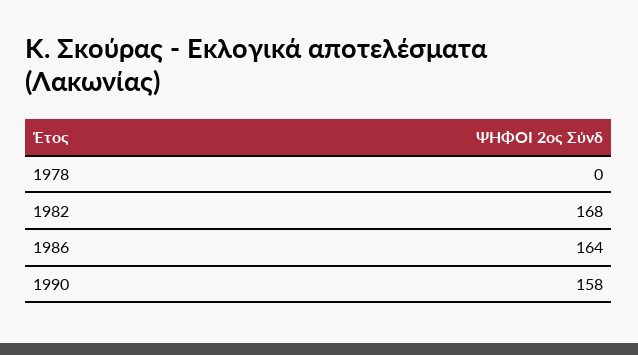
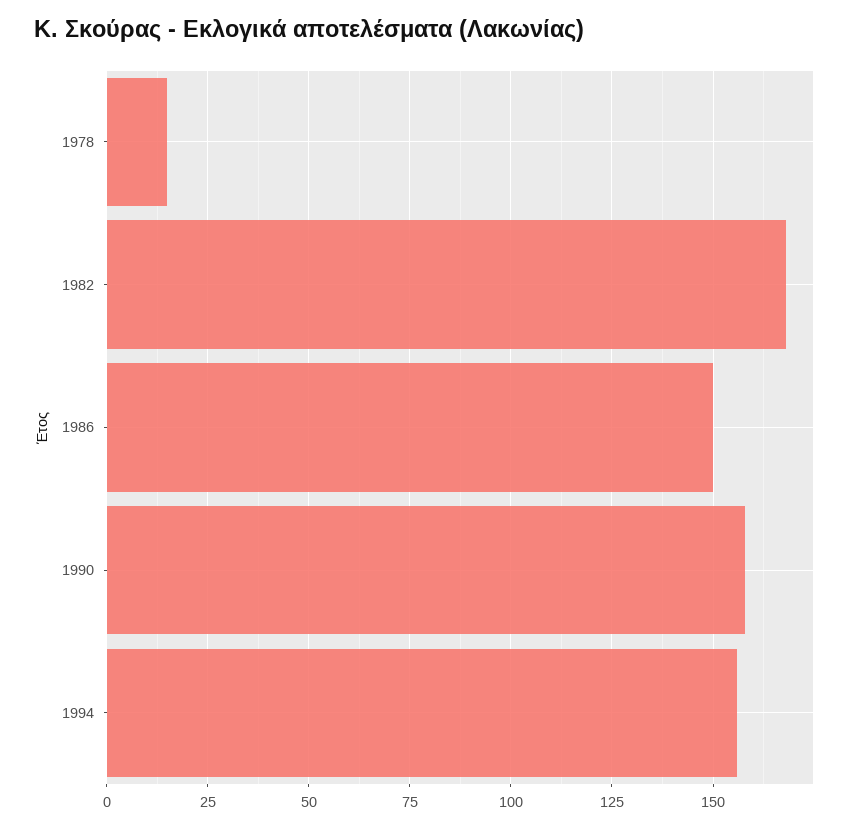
1978: 0 -> 15
1986: 164 -> 150
1994: none -> 155

